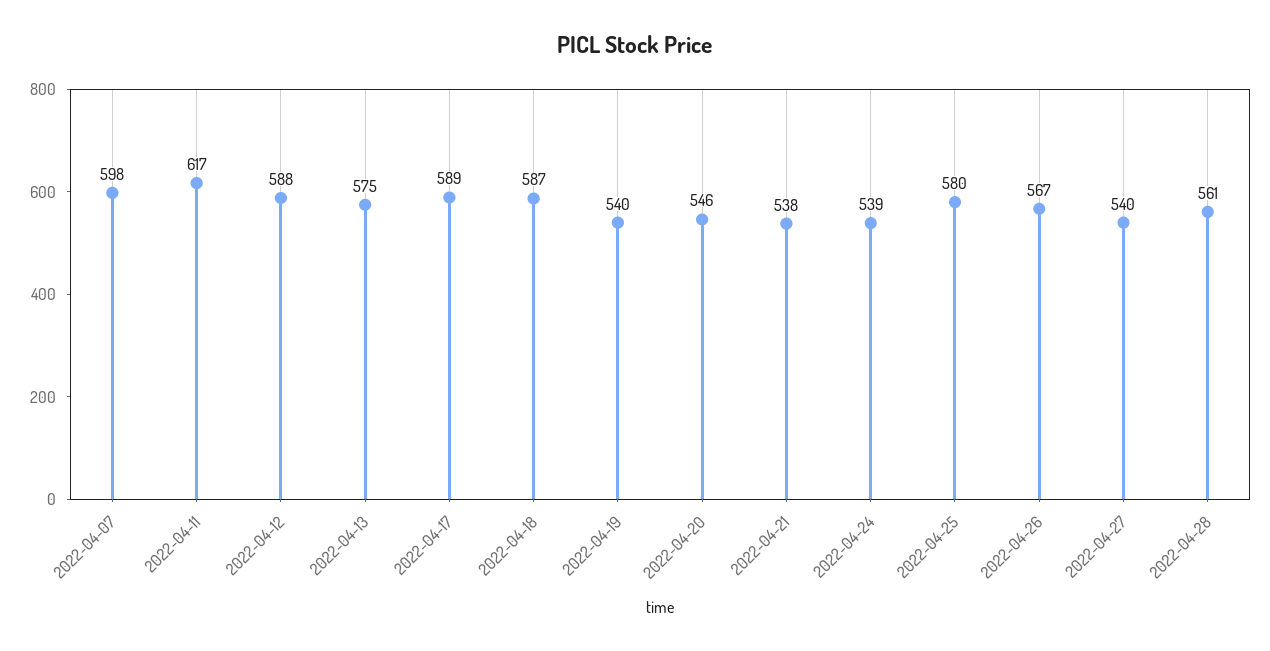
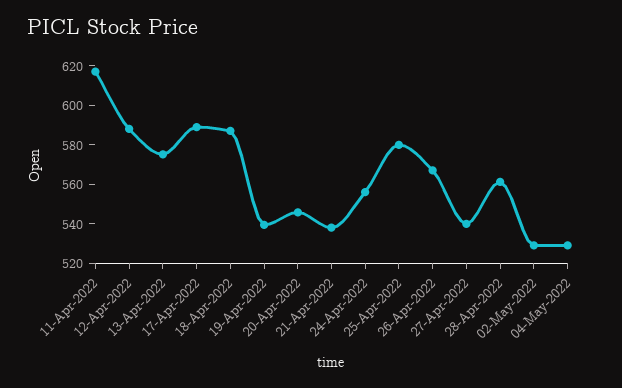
2022-04-07: 598 -> none
2022-04-24: 539 -> 555
02-May-2022: none -> 530
04-May-2022: none -> 530

